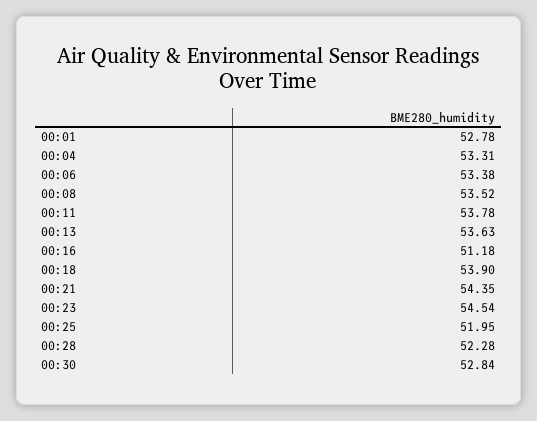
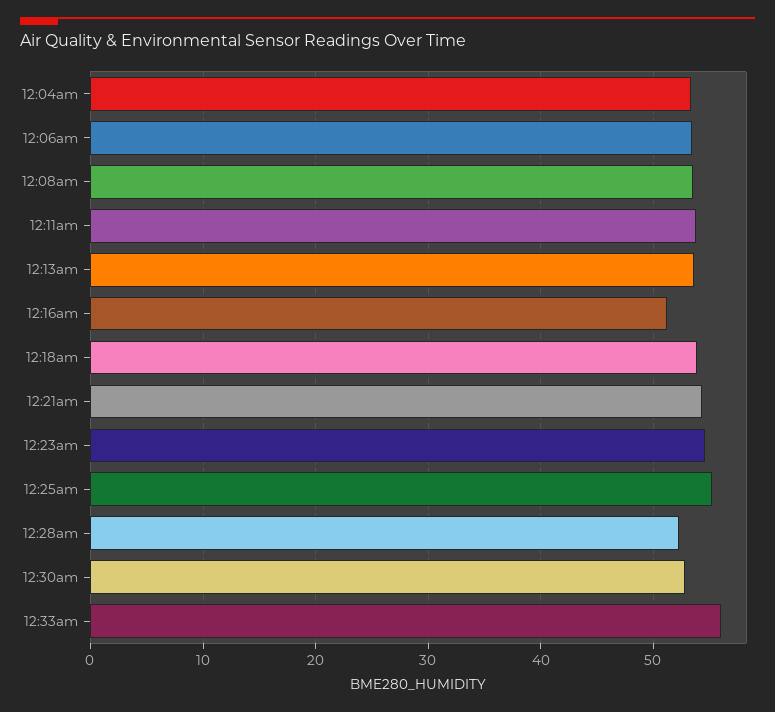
00:01: 52.78 -> none
00:25: 51.95 -> 55
12:33am: none -> 56

